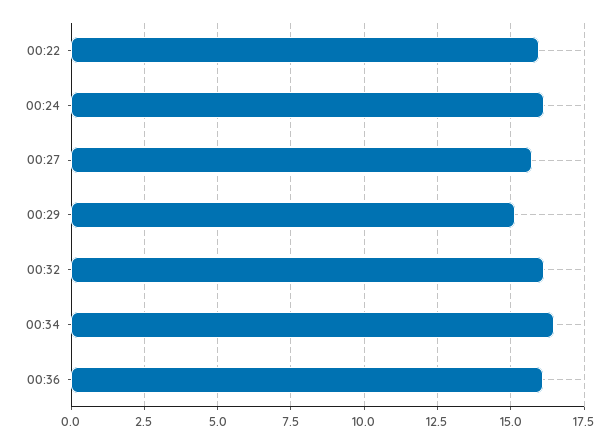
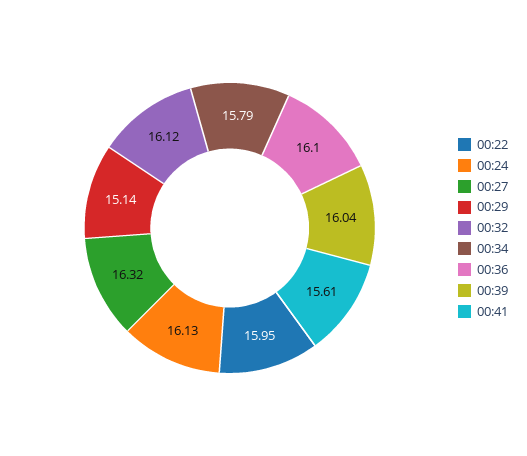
00:27: 15.75 -> 16.32
00:34: 16.5 -> 15.79
00:39: none -> 16.04
00:41: none -> 15.61

